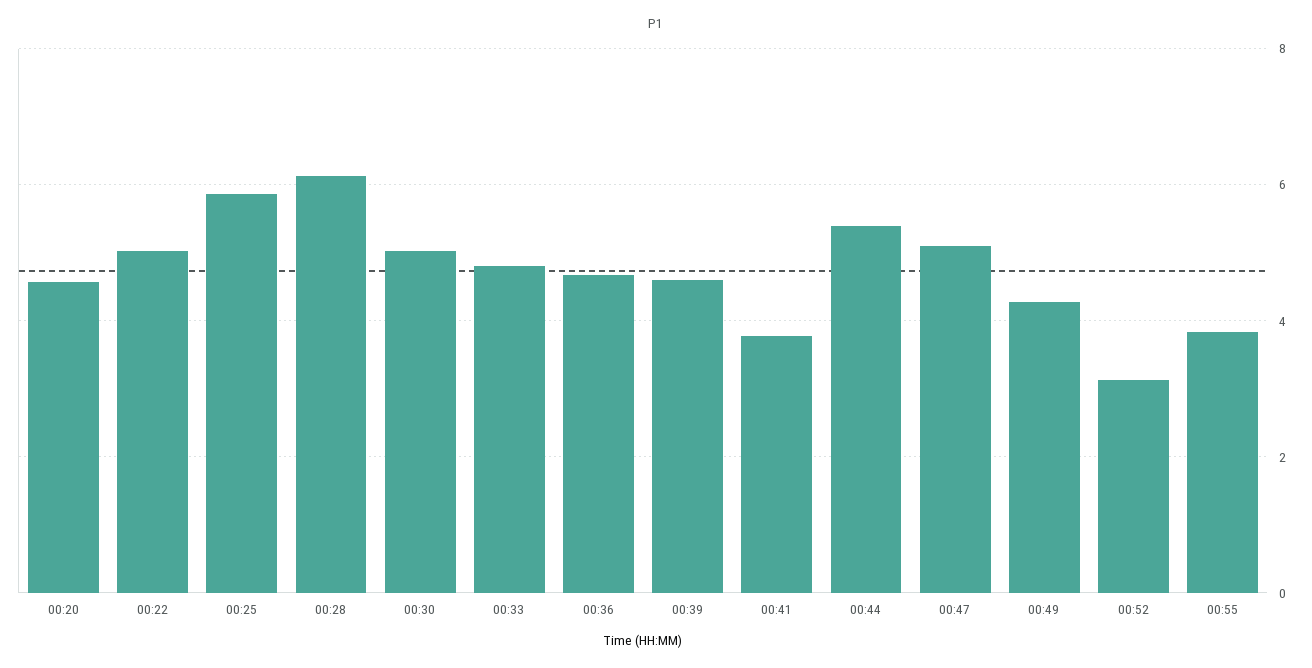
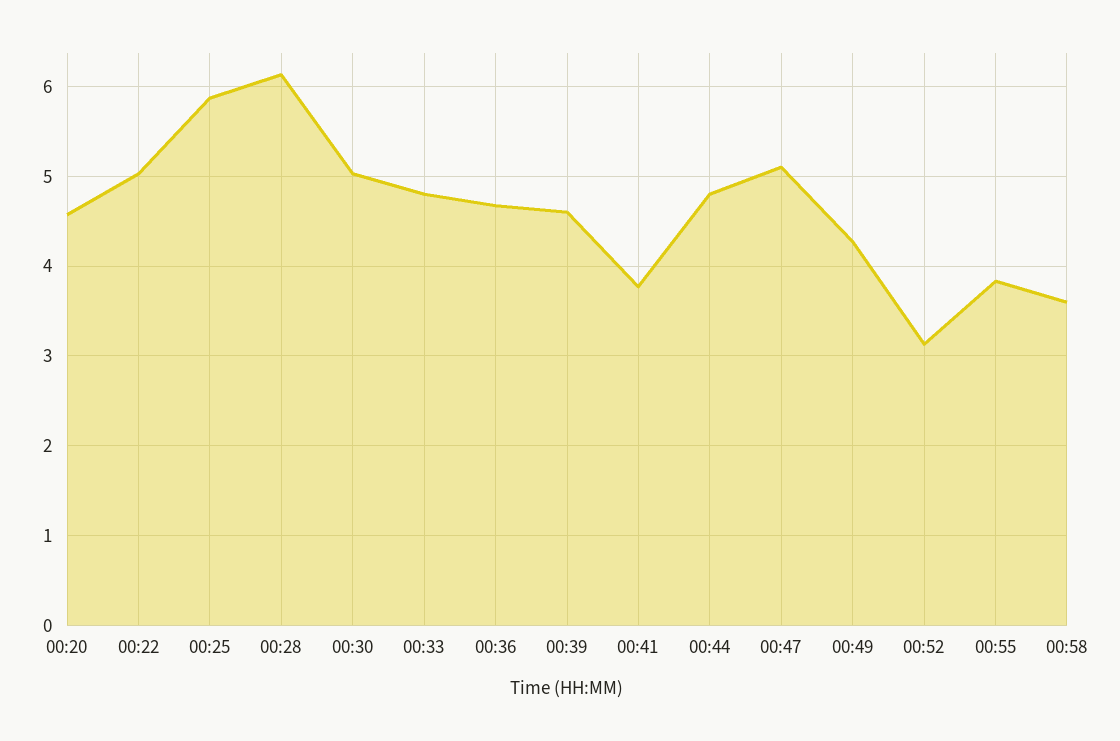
00:44: 5.4 -> 4.8
00:58: none -> 3.6

